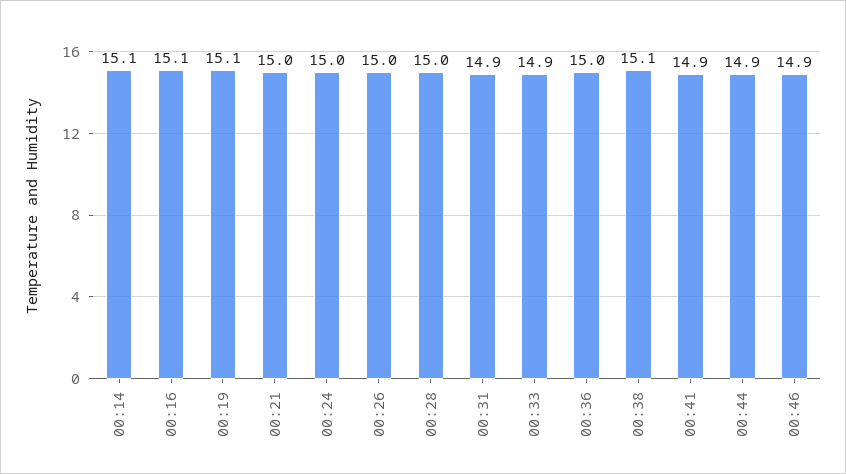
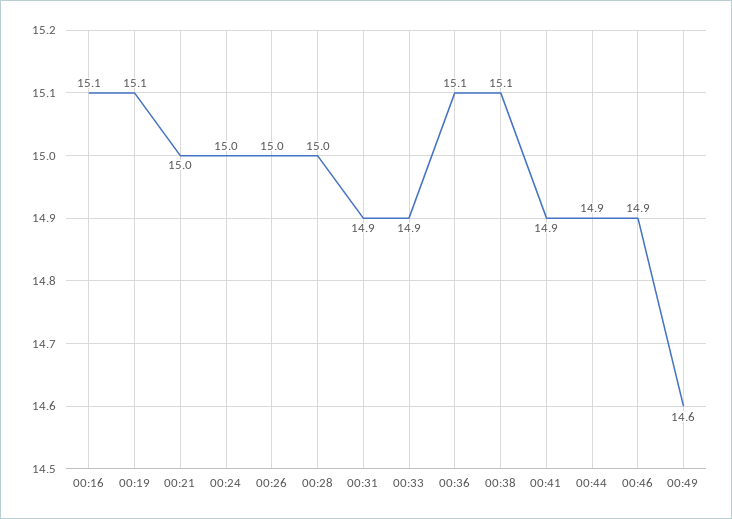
00:14: 15.1 -> none
00:36: 15 -> 15.1
00:49: none -> 14.6

